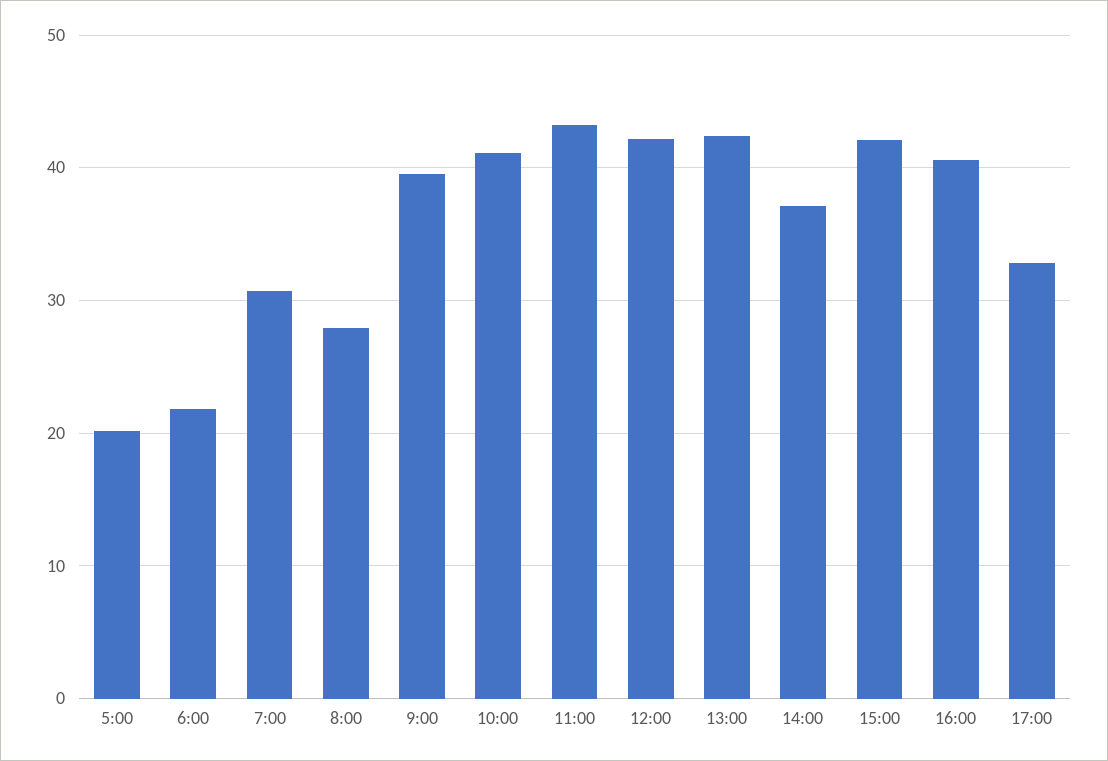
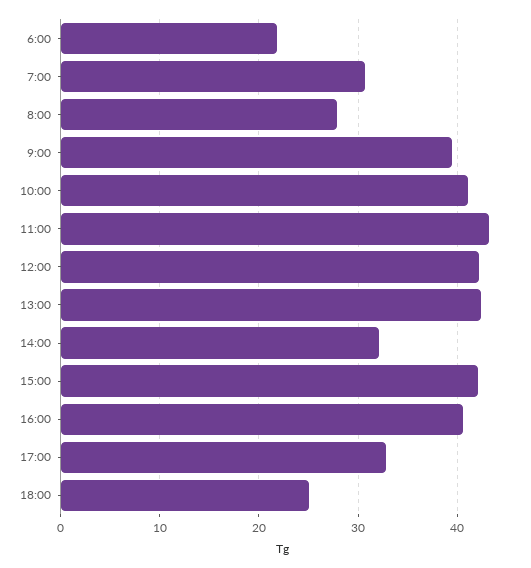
5:00: 20 -> none
14:00: 37 -> 32
18:00: none -> 25

